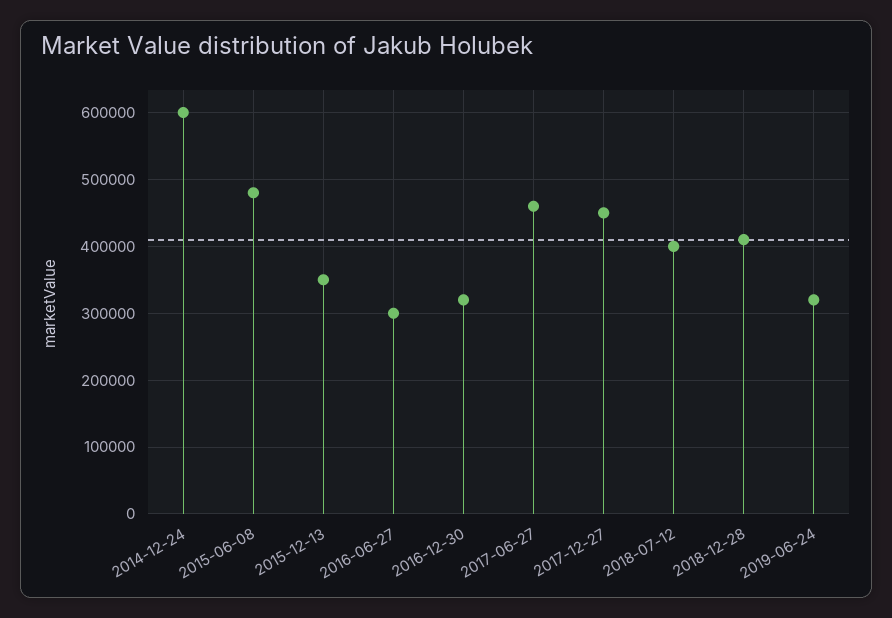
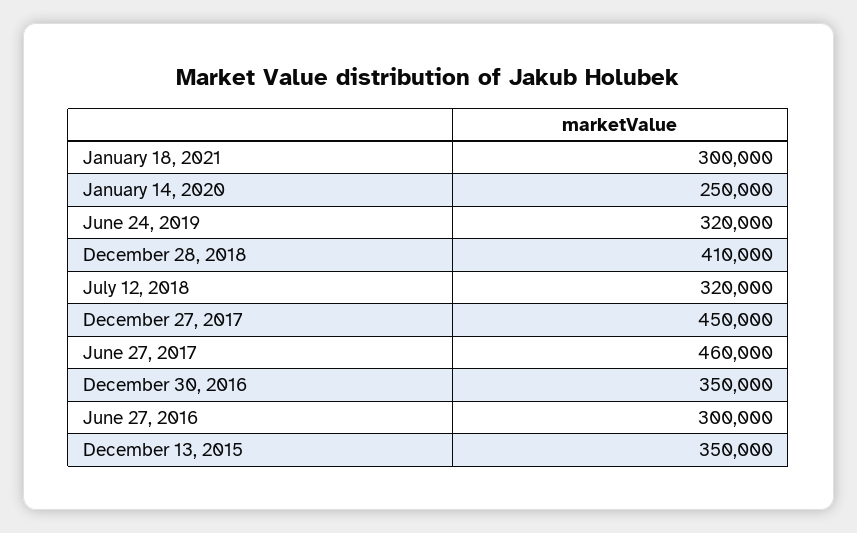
2014-12-24: 600000 -> none
2015-06-08: 480000 -> none
2016-12-30: 320000 -> 350000
2018-07-12: 400000 -> 320000
January 18, 2021: none -> 300000
January 14, 2020: none -> 250000

